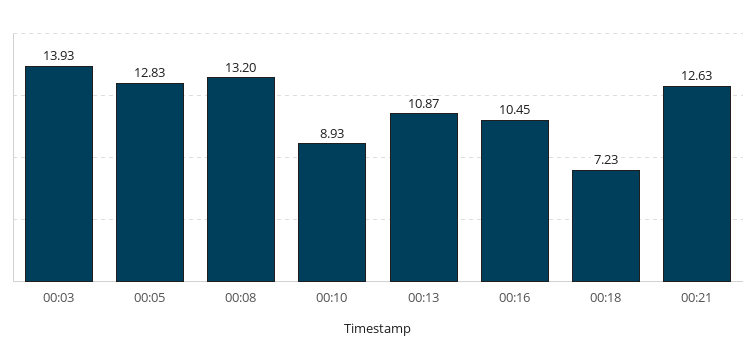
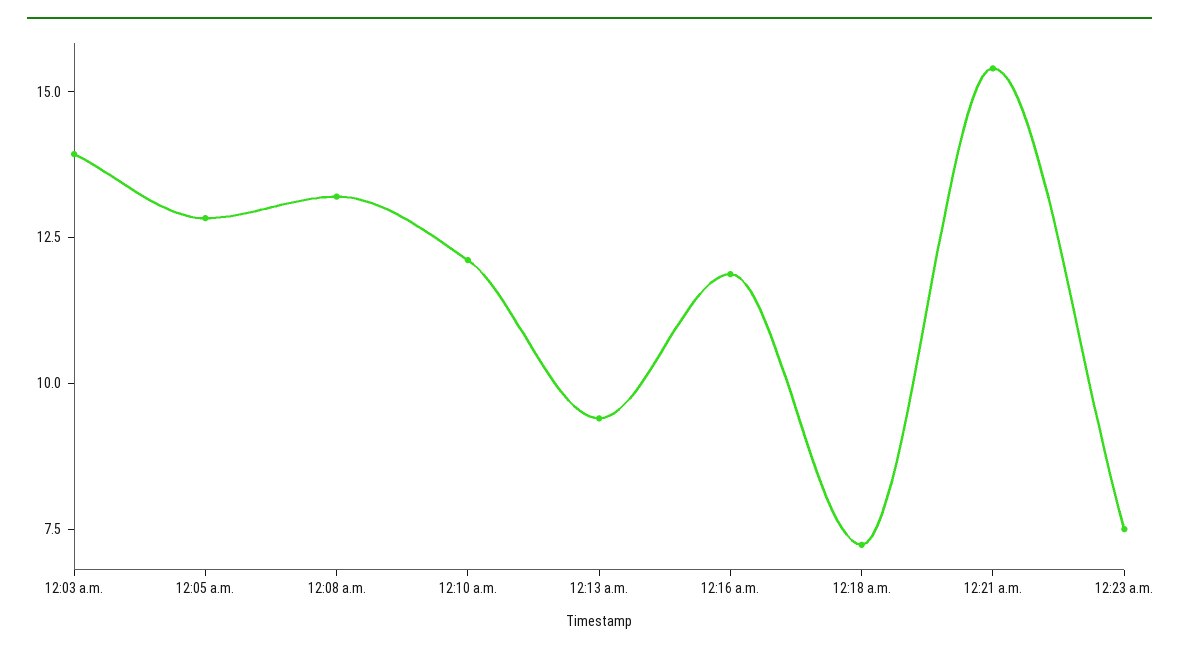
00:10: 8.93 -> 12
00:13: 10.87 -> 9.5
00:16: 10.45 -> 12
00:21: 12.63 -> 15.5
12:23 a.m.: none -> 7.5

